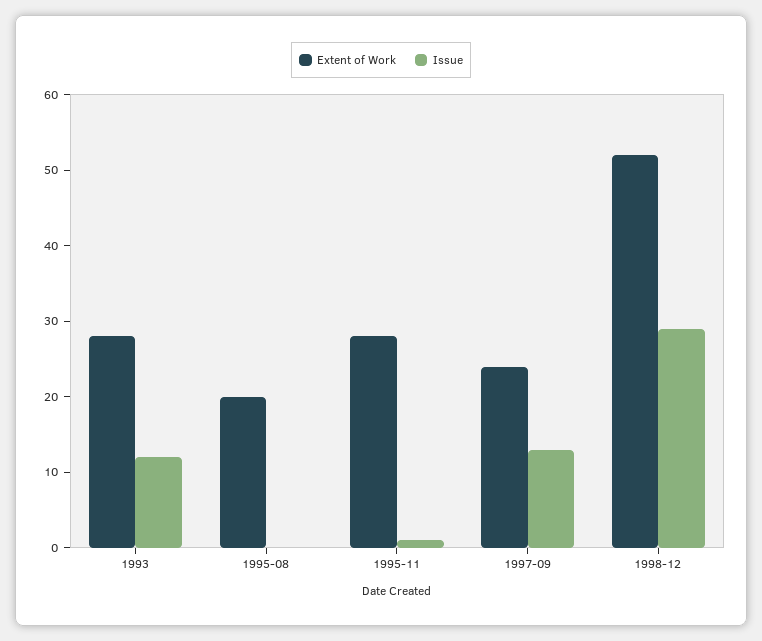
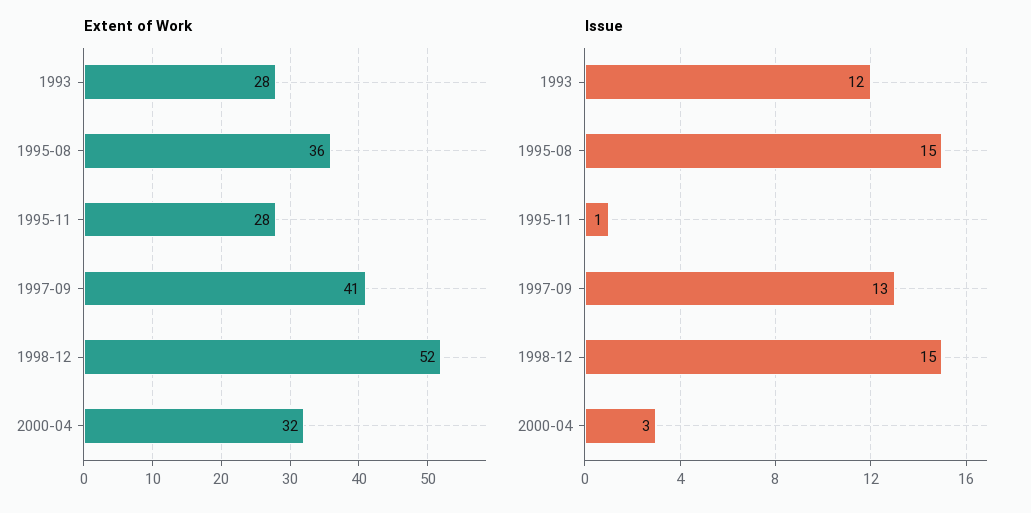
Extent of Work, 1995-08: 20 -> 36
Issue, 1995-08: 0 -> 15
Extent of Work, 1997-09: 25 -> 41
Issue, 1998-12: 30 -> 15
Extent of Work, 2000-04: none -> 32
Issue, 2000-04: none -> 3

